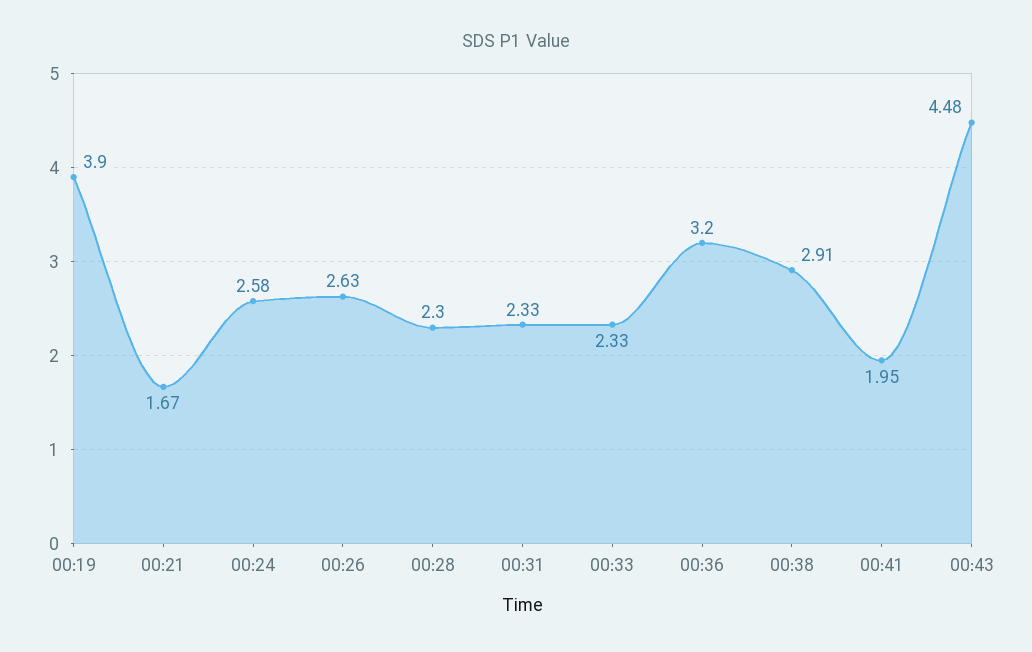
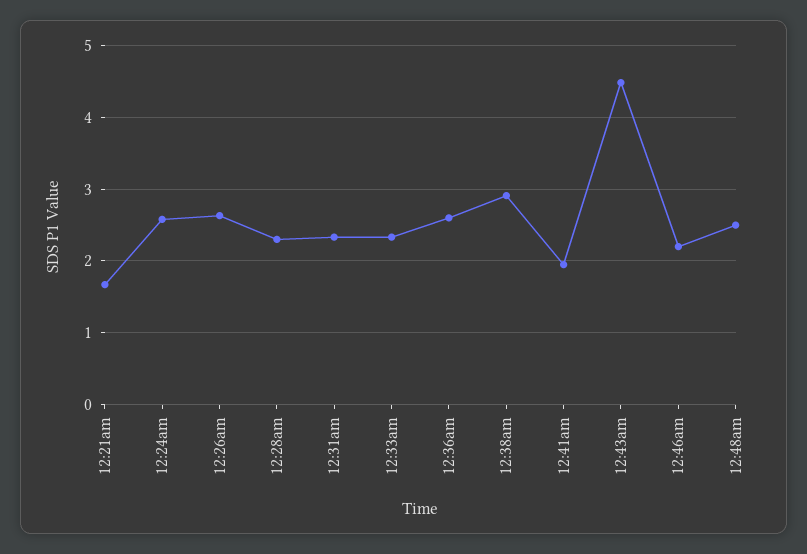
00:19: 3.9 -> none
00:36: 3.2 -> 2.6
12:46am: none -> 2.2
12:48am: none -> 2.5

